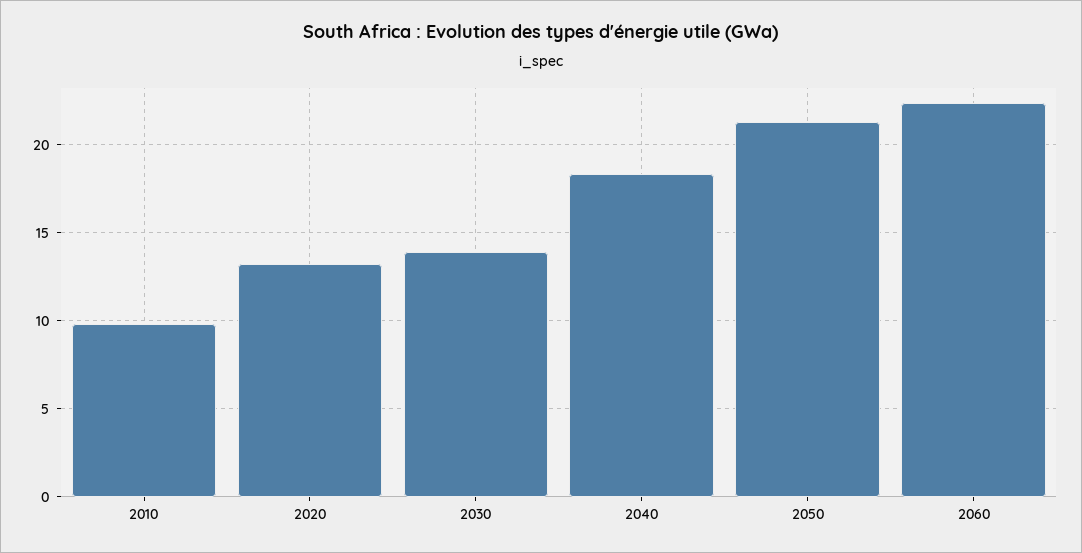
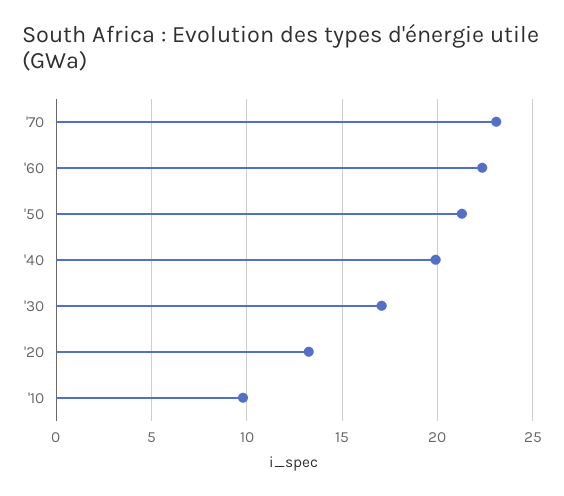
2030: 14 -> 17
2040: 18.5 -> 20
'70: none -> 23

